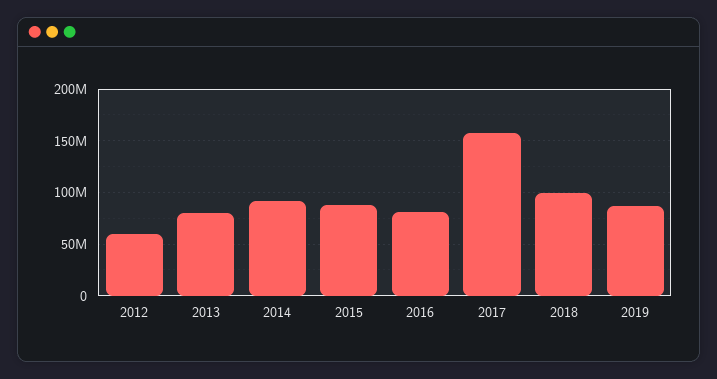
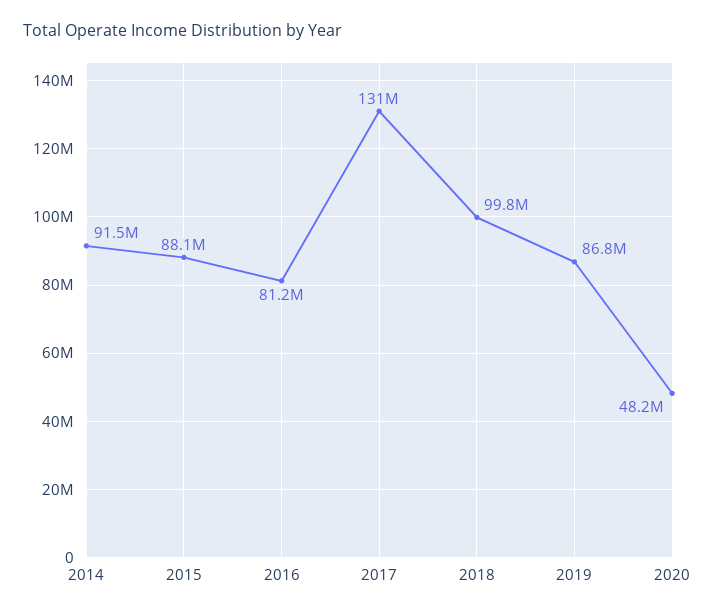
2012: 60000000 -> none
2013: 80000000 -> none
2017: 160000000 -> 131000000
2020: none -> 48200000

